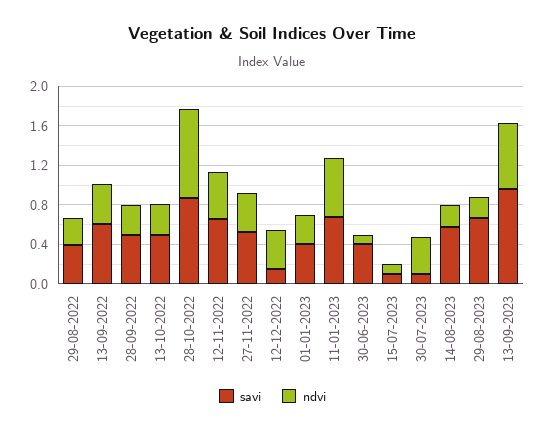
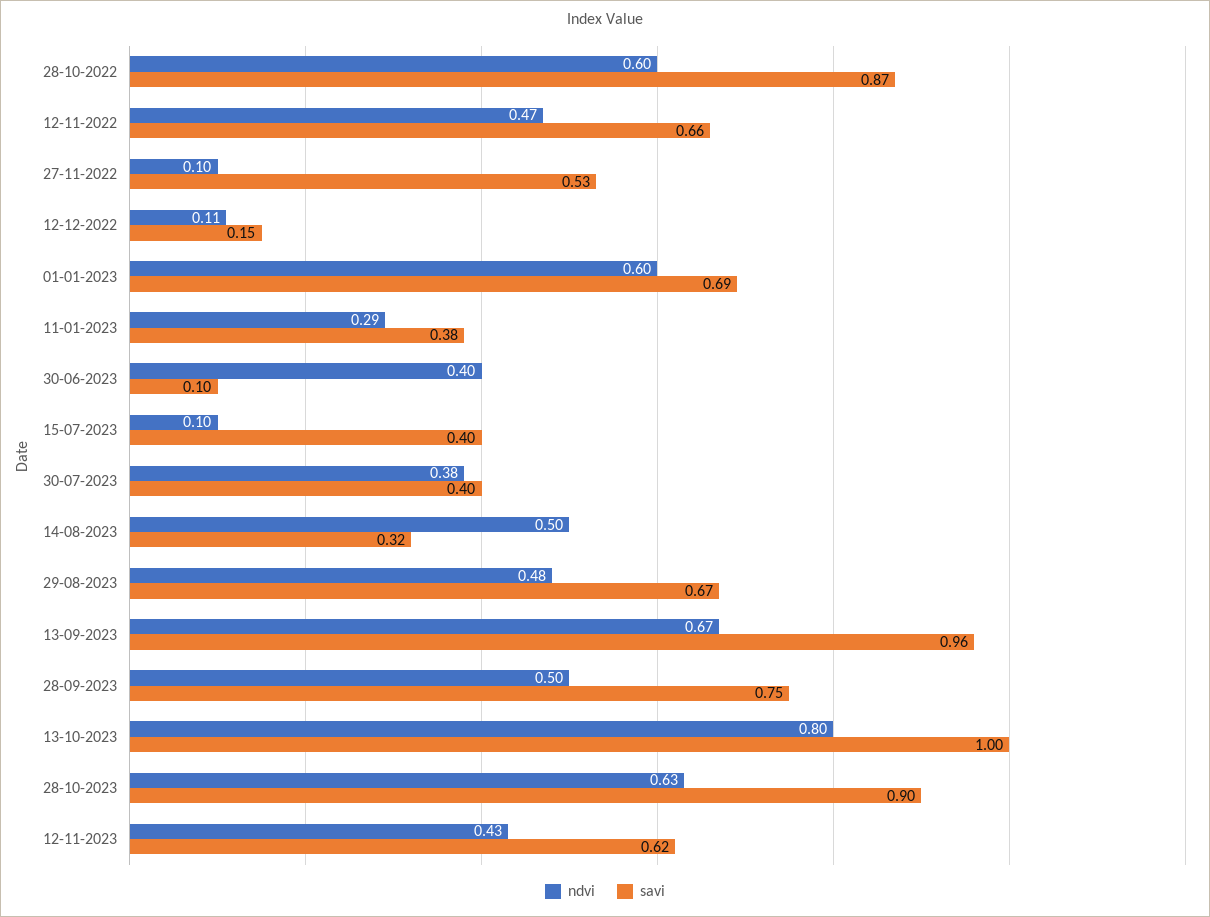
savi, 29-08-2022: 0.4 -> none
ndvi, 29-08-2022: 0.3 -> none
savi, 13-09-2022: 0.6 -> none
ndvi, 13-09-2022: 0.4 -> none
savi, 28-09-2022: 0.5 -> none
ndvi, 28-09-2022: 0.3 -> none
savi, 13-10-2022: 0.5 -> none
ndvi, 13-10-2022: 0.3 -> none
ndvi, 28-10-2022: 0.9 -> 0.6
ndvi, 27-11-2022: 0.4 -> 0.1
ndvi, 12-12-2022: 0.4 -> 0.11
savi, 01-01-2023: 0.4 -> 0.69
ndvi, 01-01-2023: 0.3 -> 0.6
savi, 11-01-2023: 0.7 -> 0.38
ndvi, 11-01-2023: 0.6 -> 0.29
savi, 30-06-2023: 0.4 -> 0.1
ndvi, 30-06-2023: 0.1 -> 0.4
savi, 15-07-2023: 0.1 -> 0.4
savi, 30-07-2023: 0.1 -> 0.4
savi, 14-08-2023: 0.6 -> 0.32
ndvi, 14-08-2023: 0.2 -> 0.5
ndvi, 29-08-2023: 0.2 -> 0.48
ndvi, 28-09-2023: none -> 0.5
savi, 28-09-2023: none -> 0.75
ndvi, 13-10-2023: none -> 0.8
savi, 13-10-2023: none -> 1
ndvi, 28-10-2023: none -> 0.63
savi, 28-10-2023: none -> 0.9
ndvi, 12-11-2023: none -> 0.43
savi, 12-11-2023: none -> 0.62

